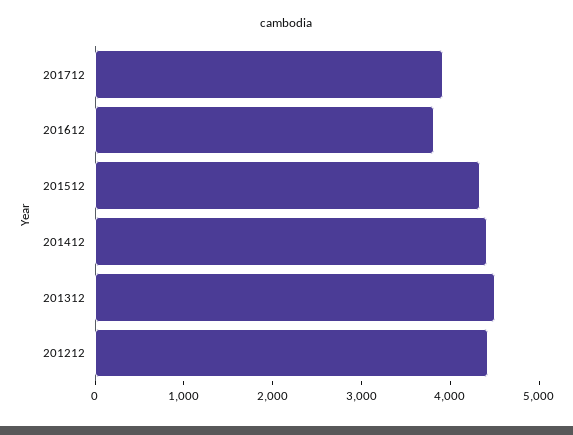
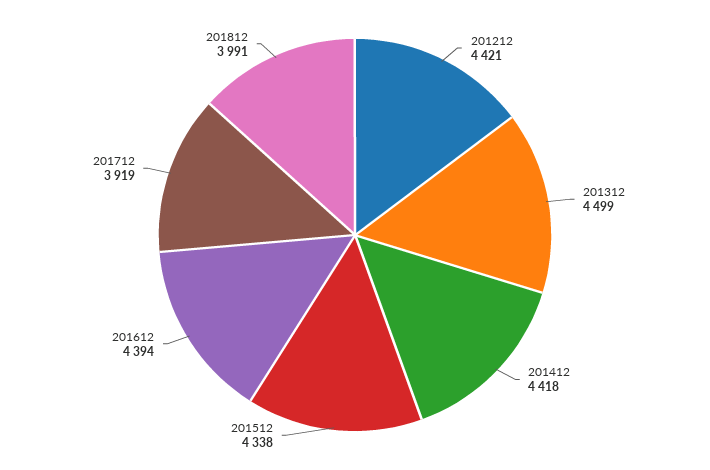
201612: 3800 -> 4394
201812: none -> 3991

